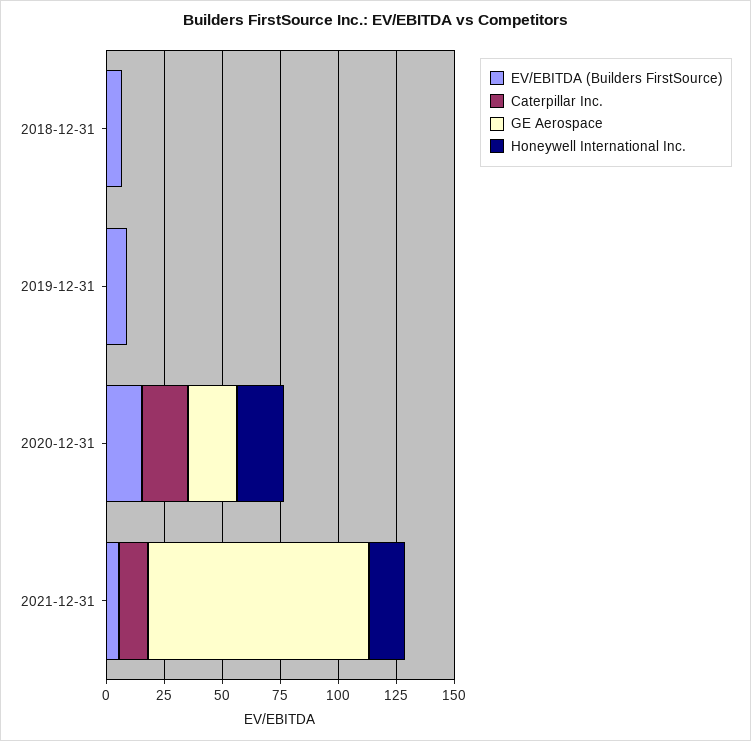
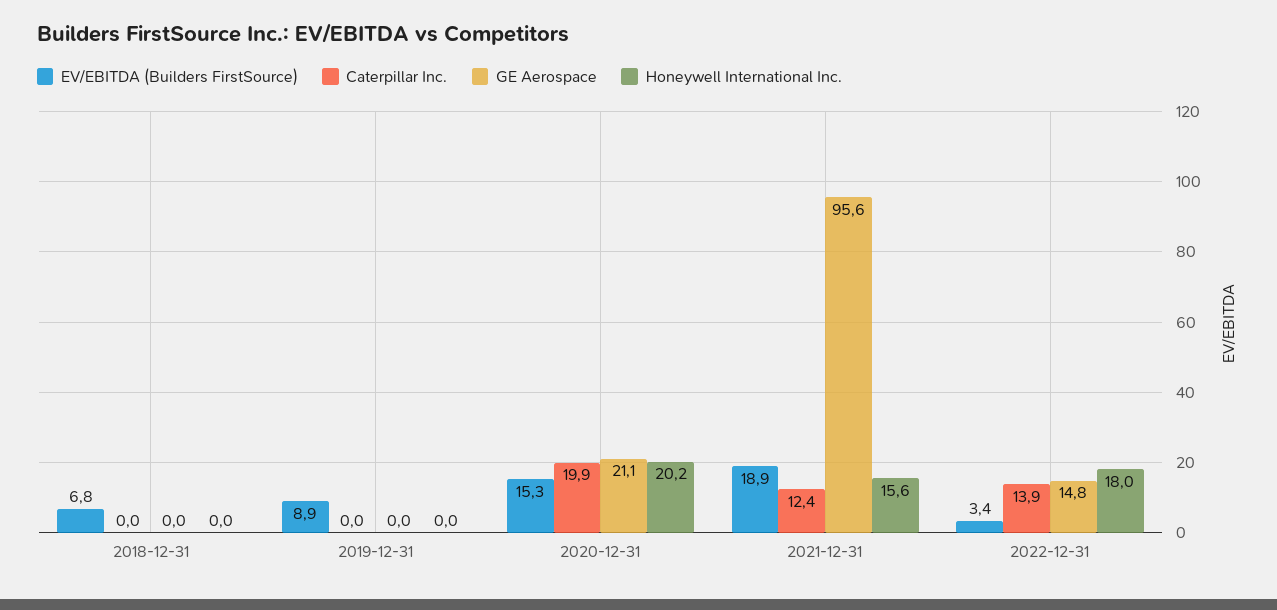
EV/EBITDA (Builders FirstSource), 2021-12-31: 5 -> 18.9
EV/EBITDA (Builders FirstSource), 2022-12-31: none -> 3.4
Caterpillar Inc., 2022-12-31: none -> 13.9
GE Aerospace, 2022-12-31: none -> 14.8
Honeywell International Inc., 2022-12-31: none -> 18

